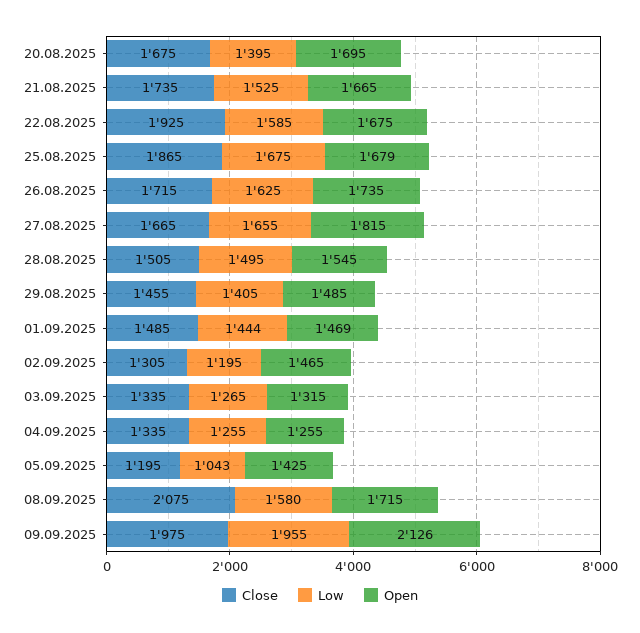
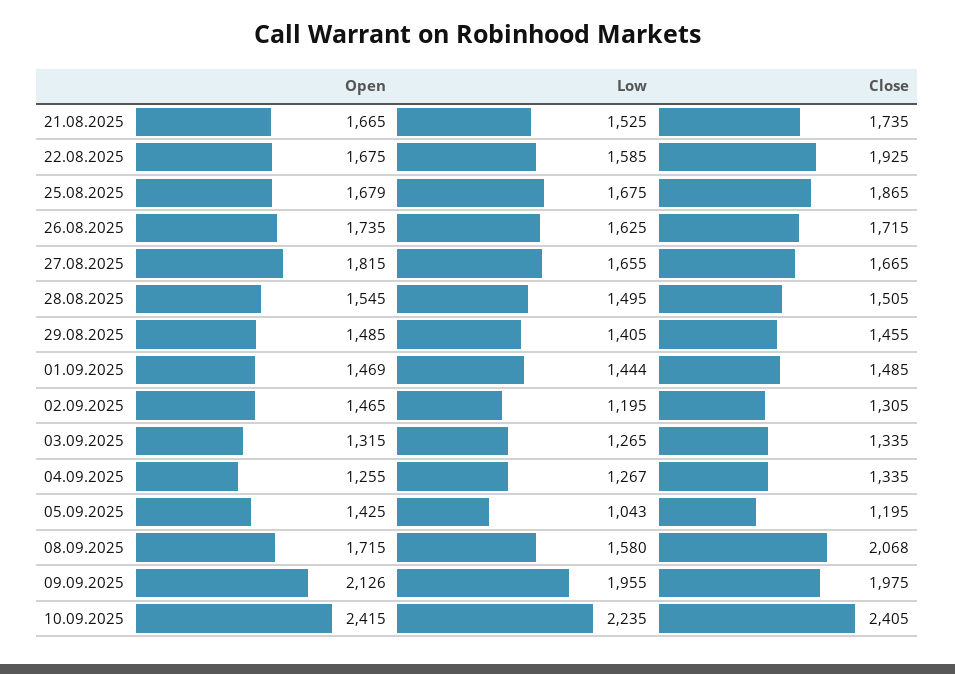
Close, 20.08.2025: 1675 -> none
Low, 20.08.2025: 1395 -> none
Open, 20.08.2025: 1695 -> none
Low, 04.09.2025: 1255 -> 1267
Close, 08.09.2025: 2075 -> 2068
Open, 10.09.2025: none -> 2415
Low, 10.09.2025: none -> 2235
Close, 10.09.2025: none -> 2405

